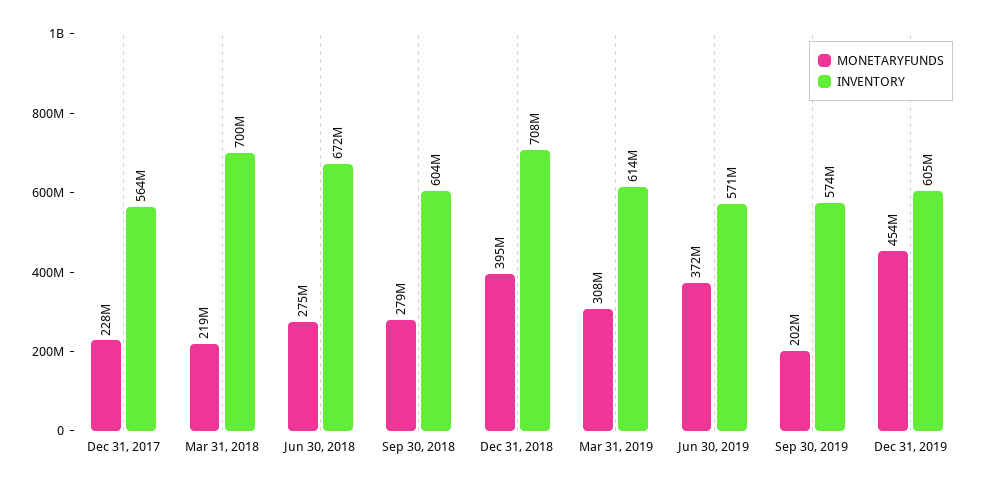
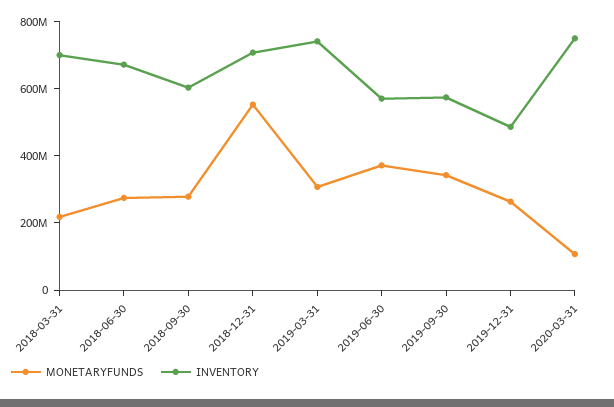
MONETARYFUNDS, Dec 31, 2017: 228000000 -> none
INVENTORY, Dec 31, 2017: 564000000 -> none
MONETARYFUNDS, Dec 31, 2018: 395000000 -> 550000000
INVENTORY, Mar 31, 2019: 614000000 -> 750000000
MONETARYFUNDS, Sep 30, 2019: 202000000 -> 350000000
MONETARYFUNDS, Dec 31, 2019: 454000000 -> 250000000
INVENTORY, Dec 31, 2019: 605000000 -> 500000000
MONETARYFUNDS, 2020-03-31: none -> 100000000
INVENTORY, 2020-03-31: none -> 750000000

